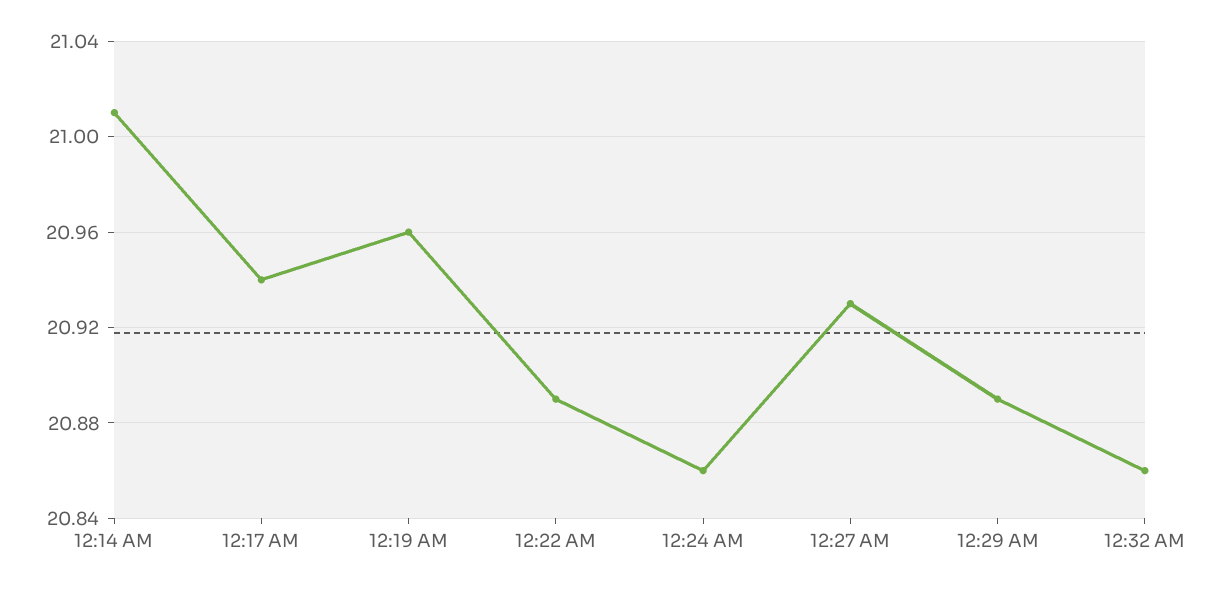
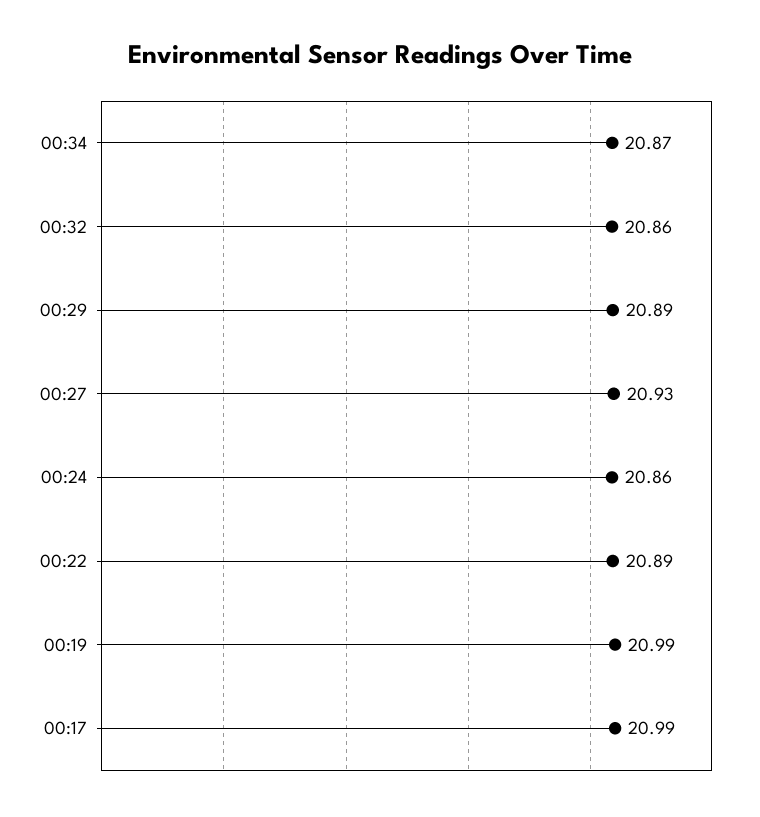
12:14 AM: 21.01 -> none
12:17 AM: 20.94 -> 20.99
12:19 AM: 20.96 -> 20.99
00:34: none -> 20.87

